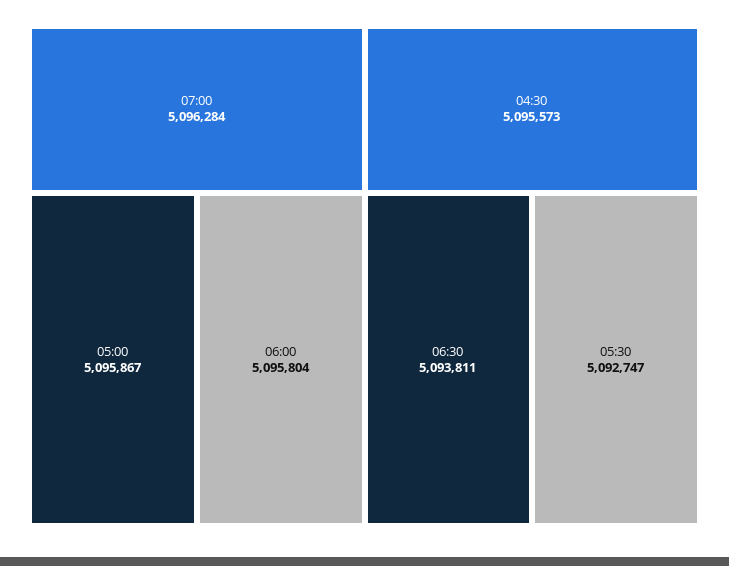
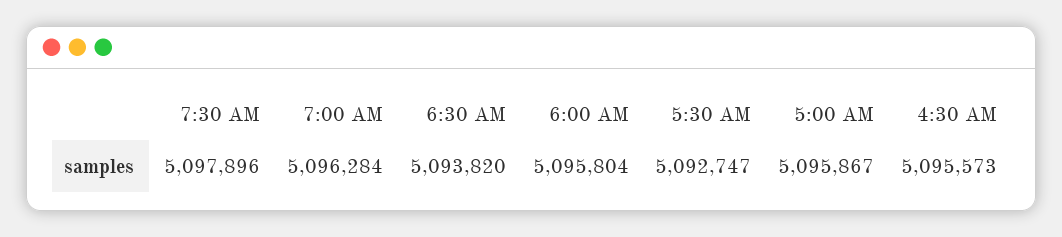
06:30: 5093811 -> 5093820
7:30 AM: none -> 5097896

